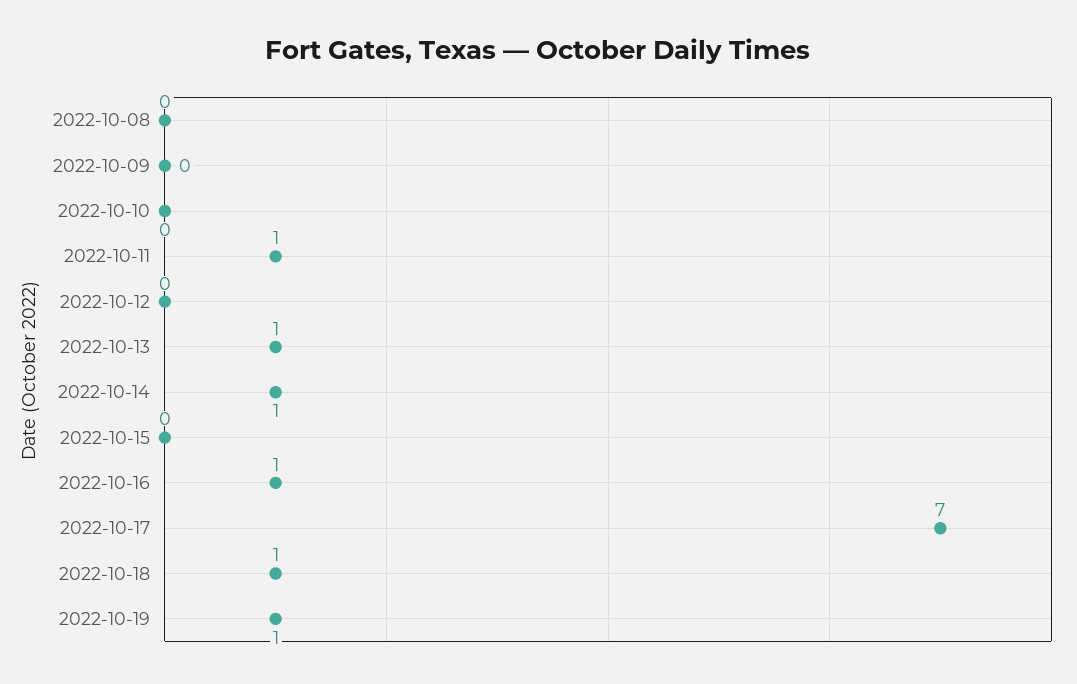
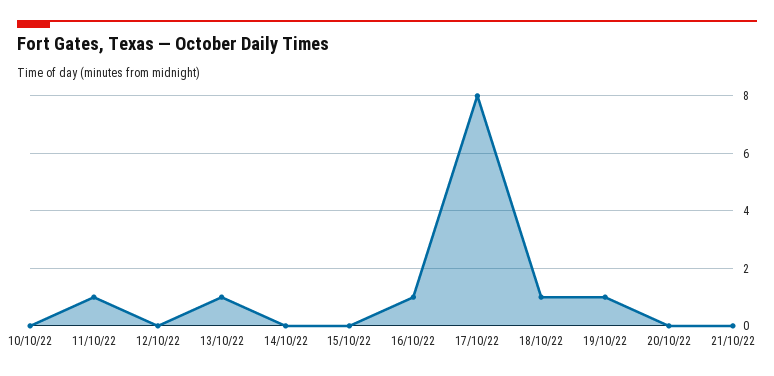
2022-10-08: 0 -> none
2022-10-09: 0 -> none
2022-10-14: 1 -> 0
2022-10-17: 7 -> 8
20/10/22: none -> 0
21/10/22: none -> 0

